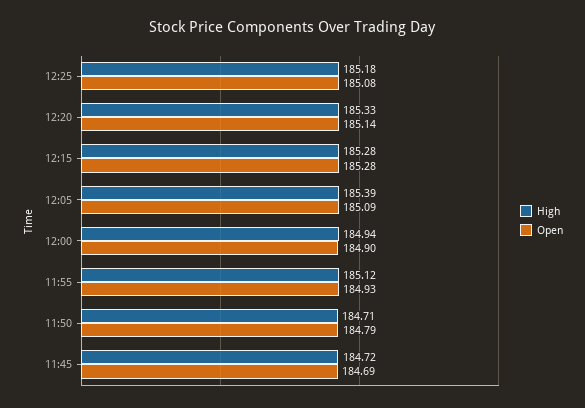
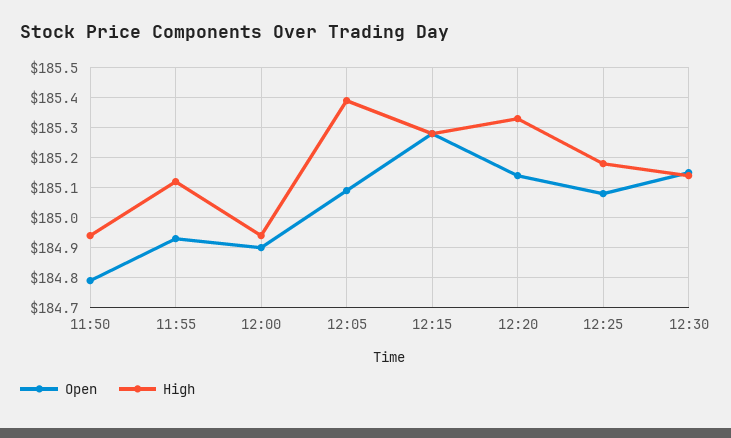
High, 11:50: 184.71 -> 184.95
High, 11:45: 184.72 -> none
Open, 11:45: 184.69 -> none
Open, 12:30: none -> 185.15
High, 12:30: none -> 185.15

